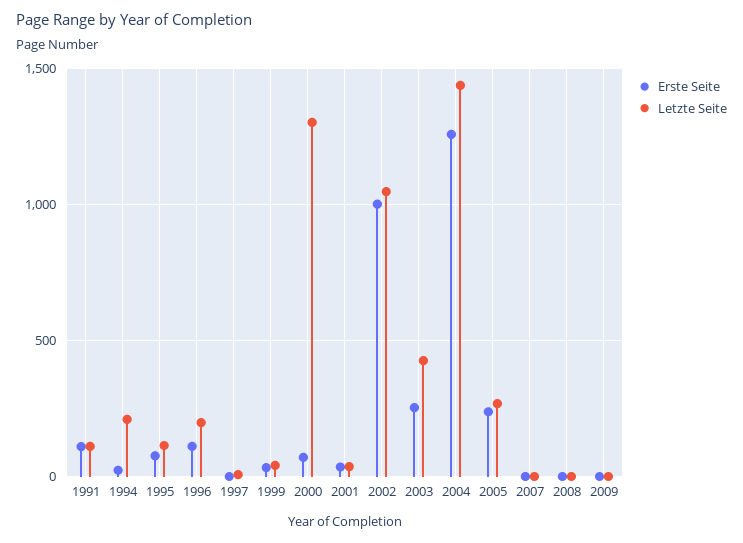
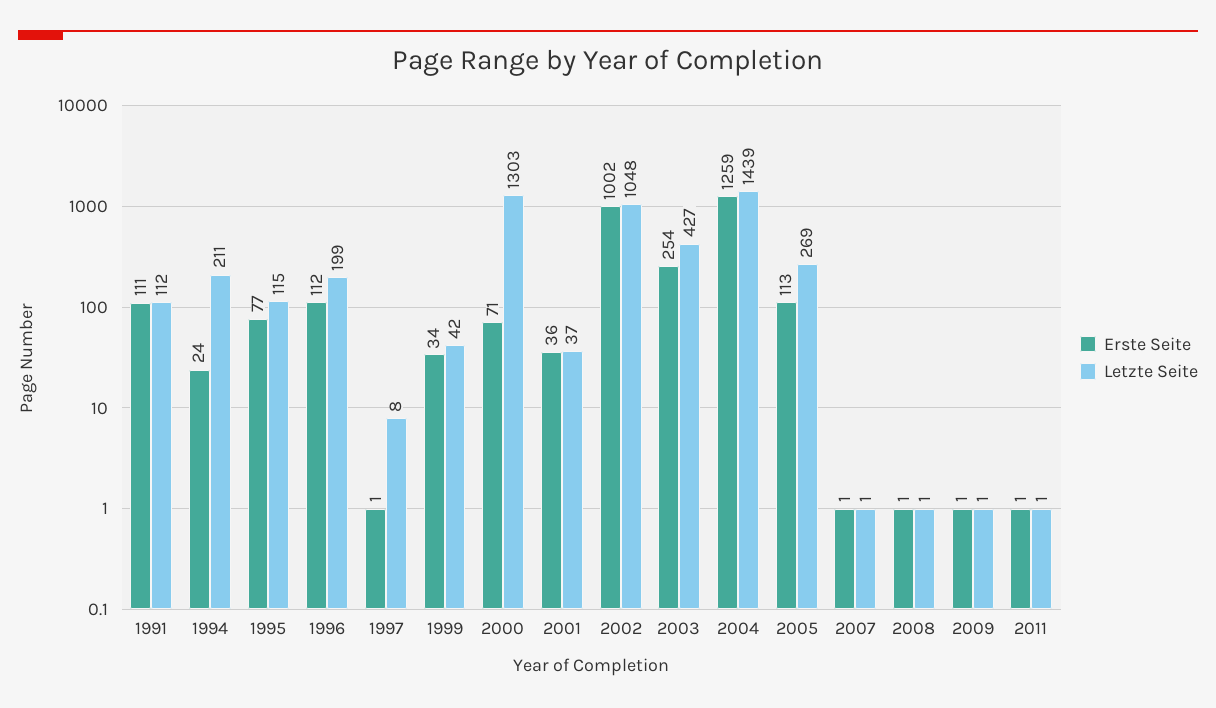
Erste Seite, 2005: 250 -> 113
Erste Seite, 2011: none -> 1
Letzte Seite, 2011: none -> 1

